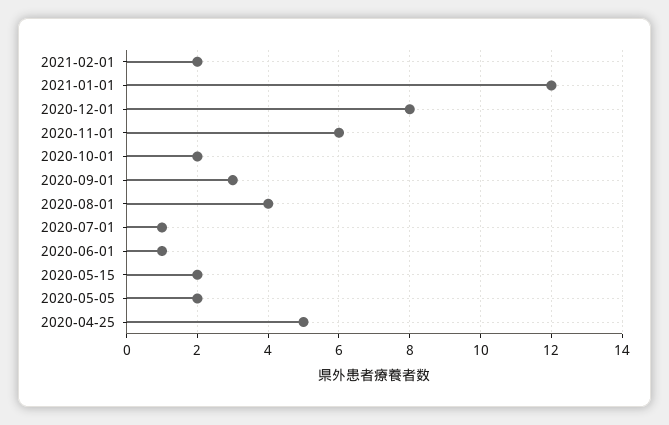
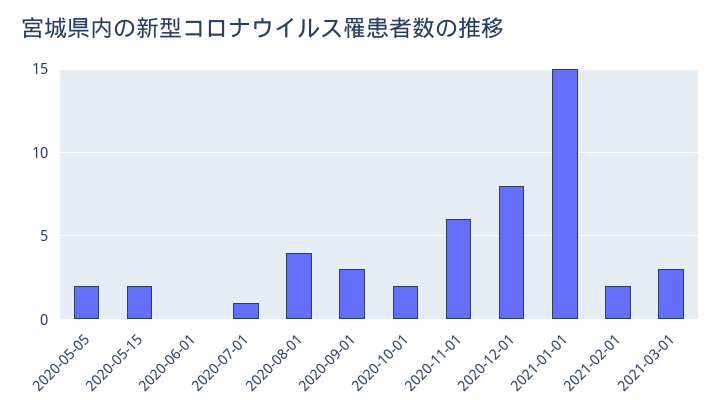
2021-01-01: 12 -> 15
2020-06-01: 1 -> 0
2020-04-25: 5 -> none
2021-03-01: none -> 3

